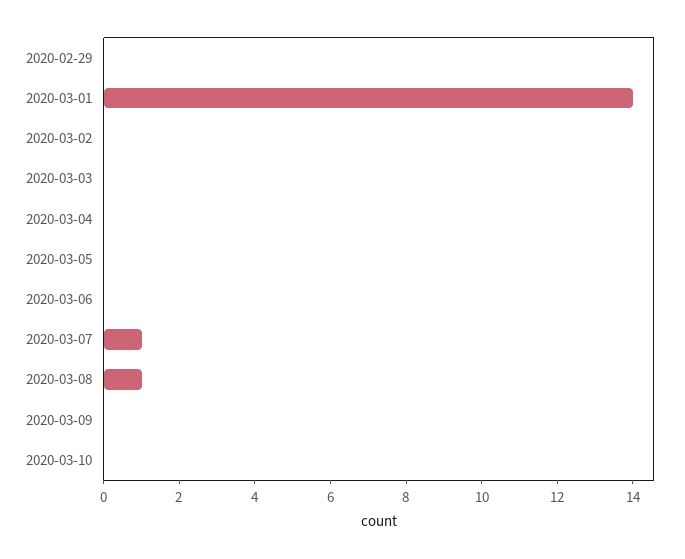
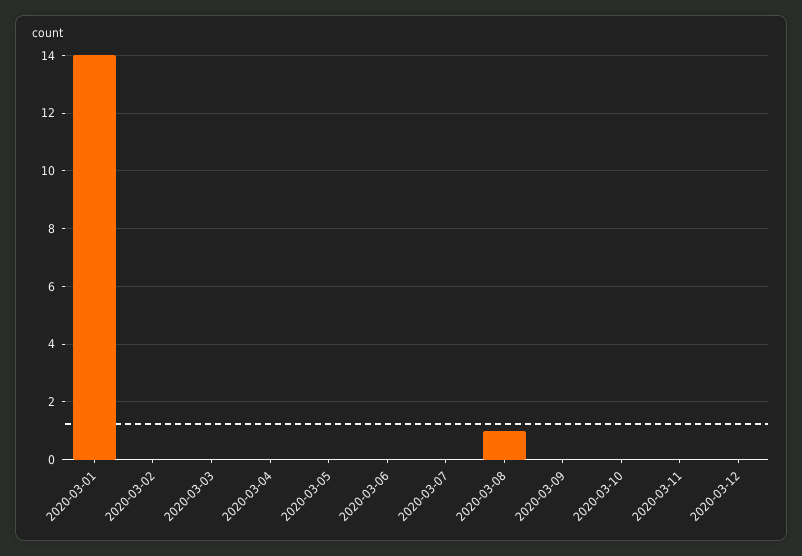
2020-02-29: 0 -> none
2020-03-07: 1 -> 0
2020-03-11: none -> 0
2020-03-12: none -> 0

